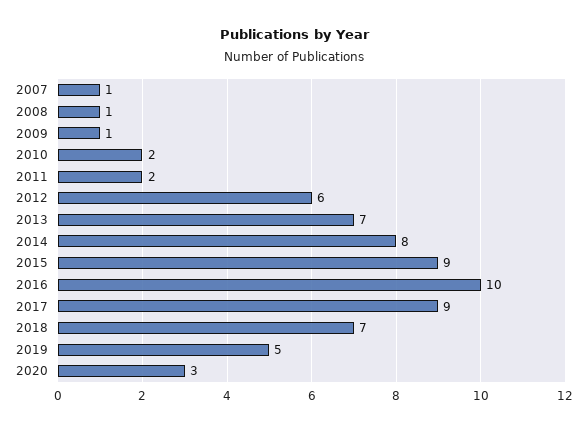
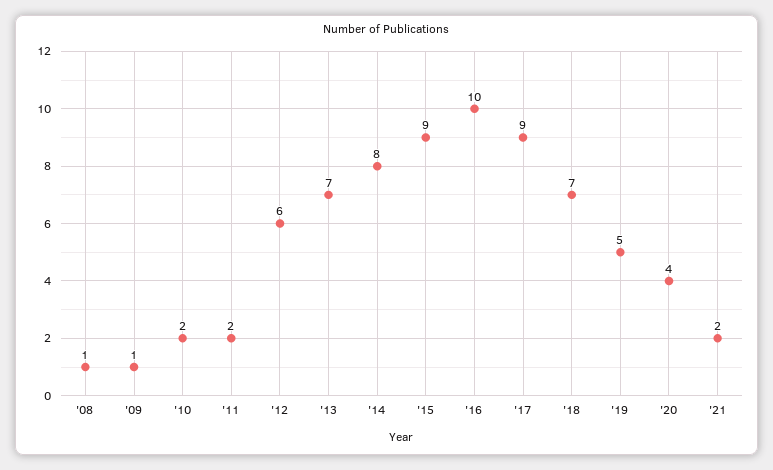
2007: 1 -> none
2020: 3 -> 4
'21: none -> 2

